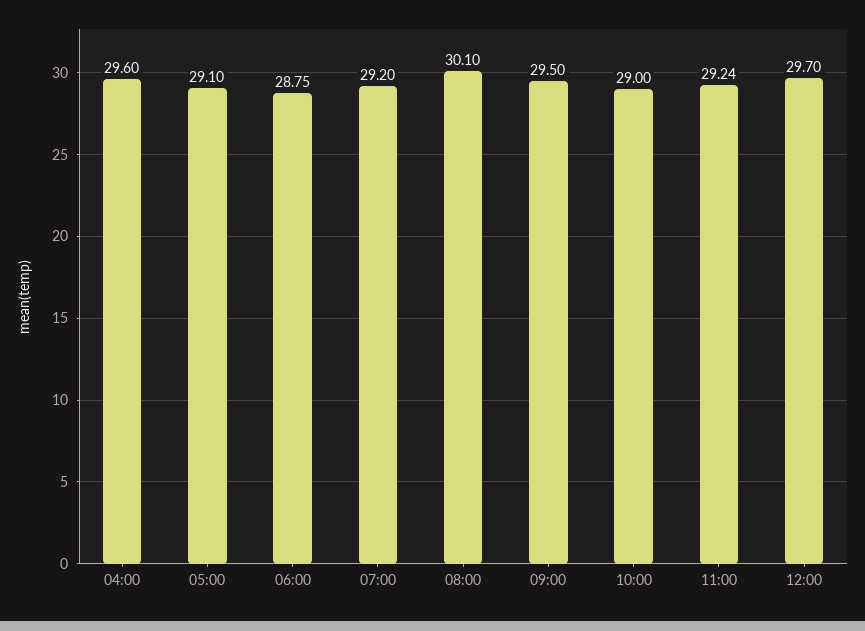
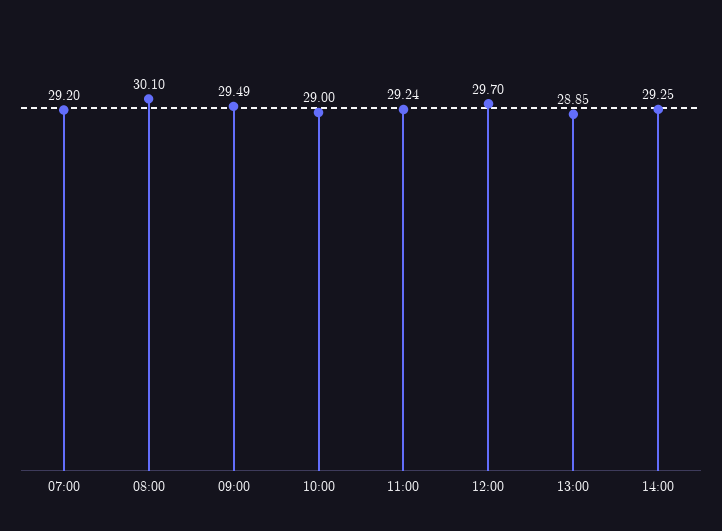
04:00: 29.6 -> none
05:00: 29.1 -> none
06:00: 28.75 -> none
09:00: 29.5 -> 29.49
13:00: none -> 28.85
14:00: none -> 29.25

